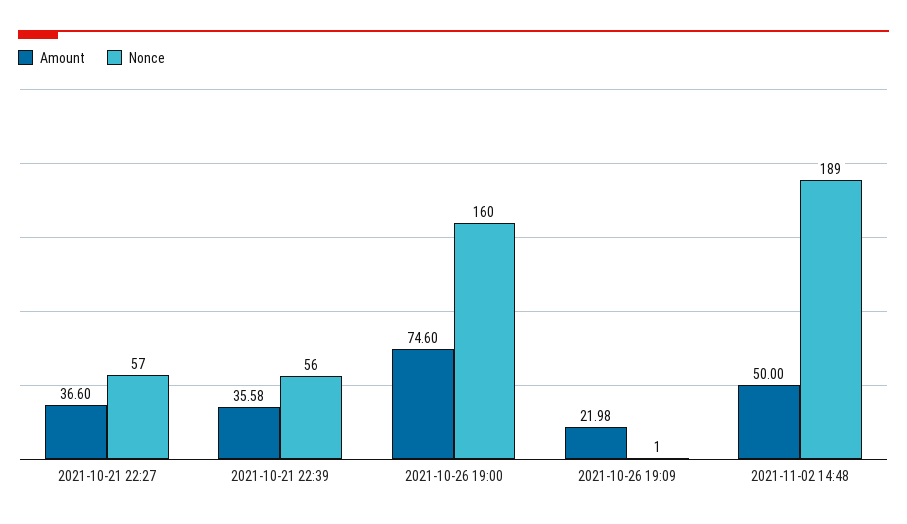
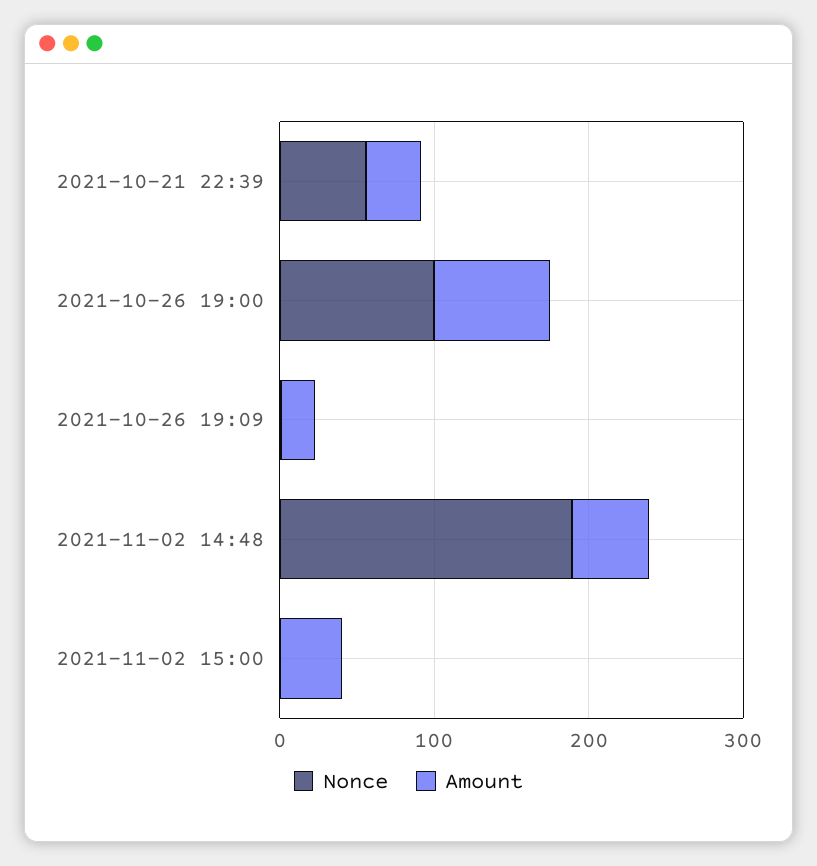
Amount, 2021-10-21 22:27: 36.6 -> none
Nonce, 2021-10-21 22:27: 57 -> none
Nonce, 2021-10-26 19:00: 160 -> 100
Nonce, 2021-11-02 15:00: none -> 0
Amount, 2021-11-02 15:00: none -> 40

